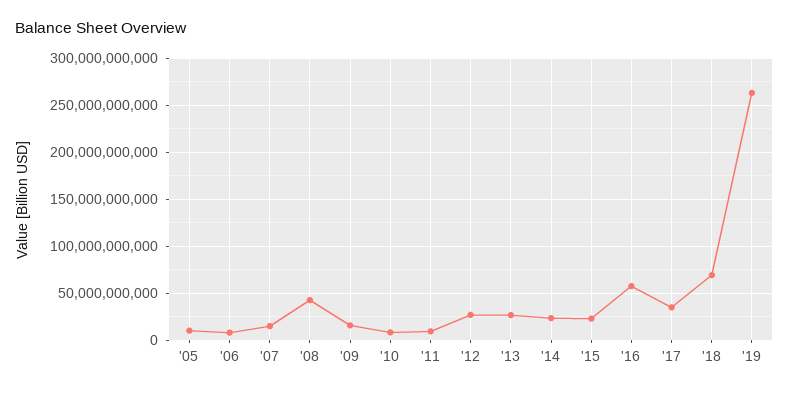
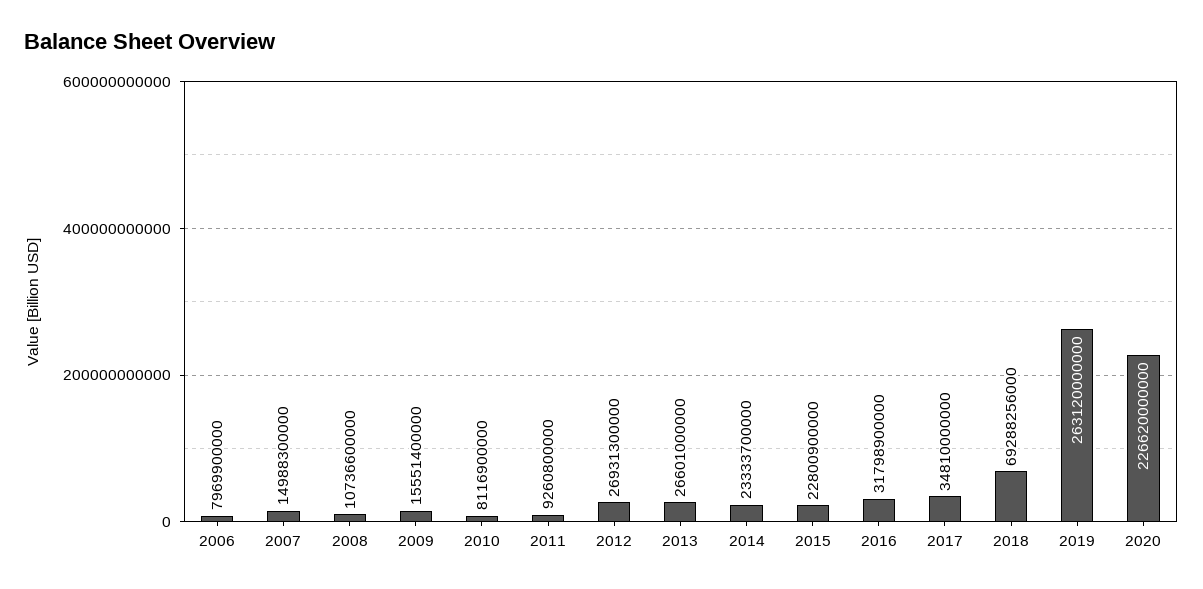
'05: 10000000000 -> none
'08: 40000000000 -> 10736600000
'16: 60000000000 -> 31798900000
2020: none -> 226620000000

